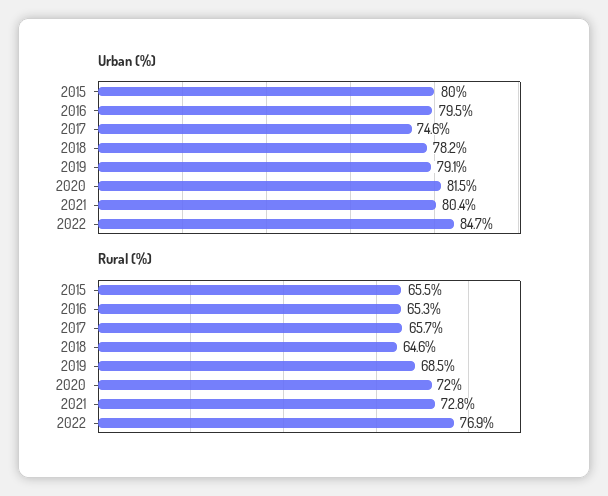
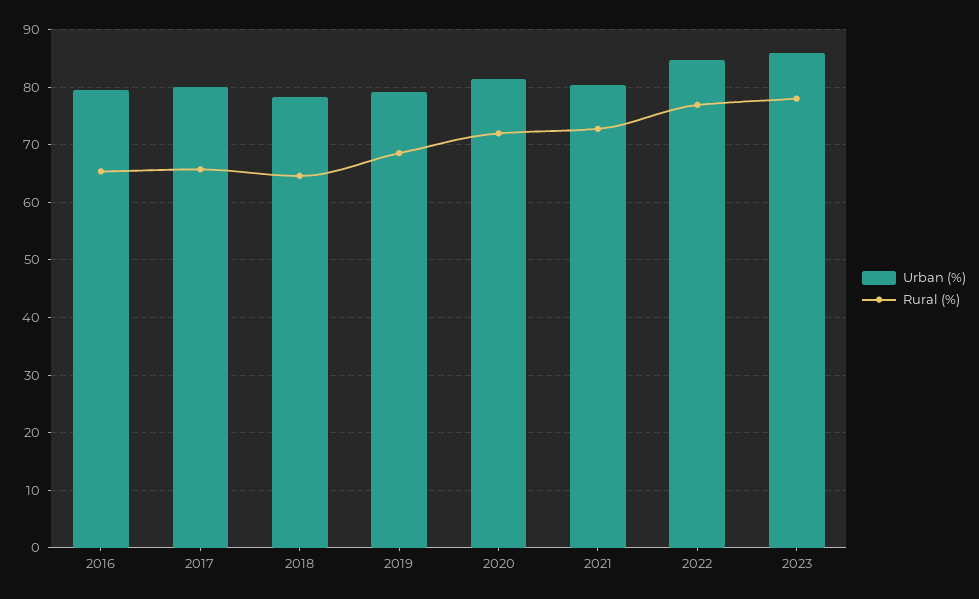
Urban (%), 2015: 80 -> none
Urban (%), 2017: 74.6 -> 80
Rural (%), 2015: 65.5 -> none
Urban (%), 2023: none -> 86
Rural (%), 2023: none -> 78

